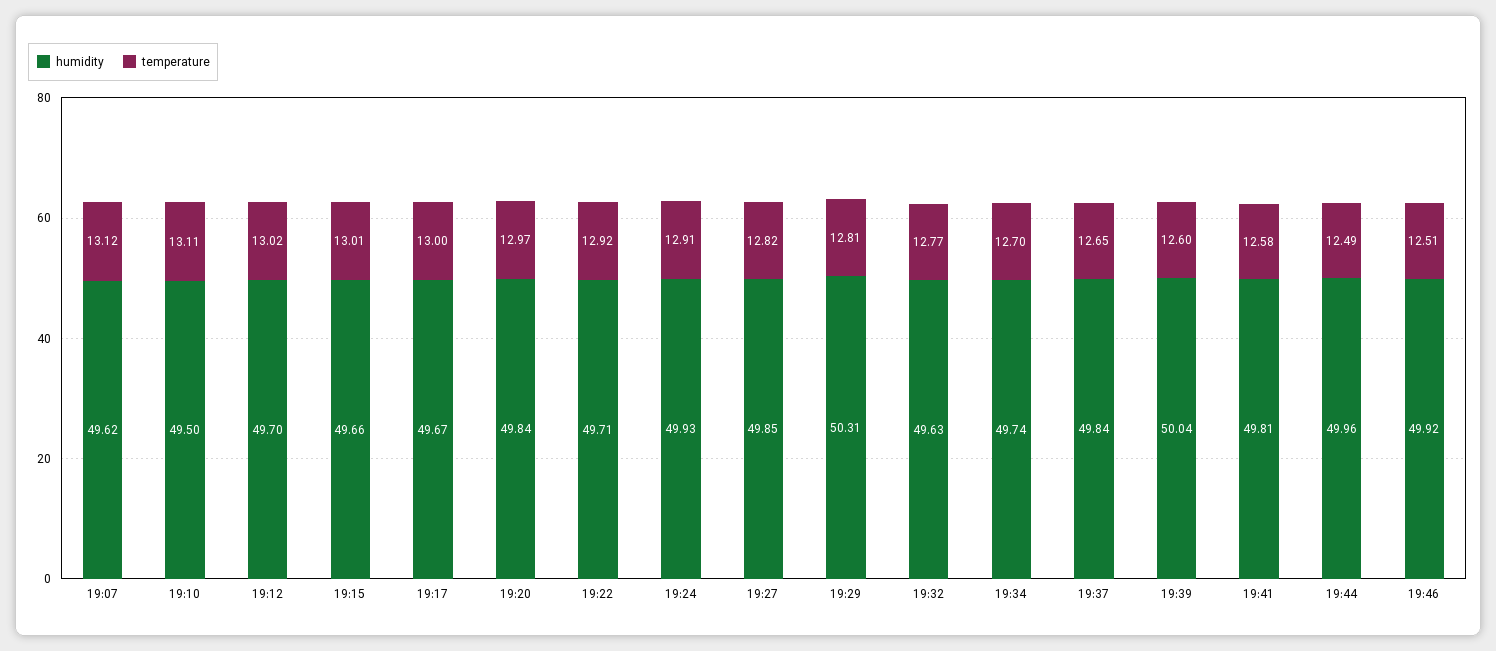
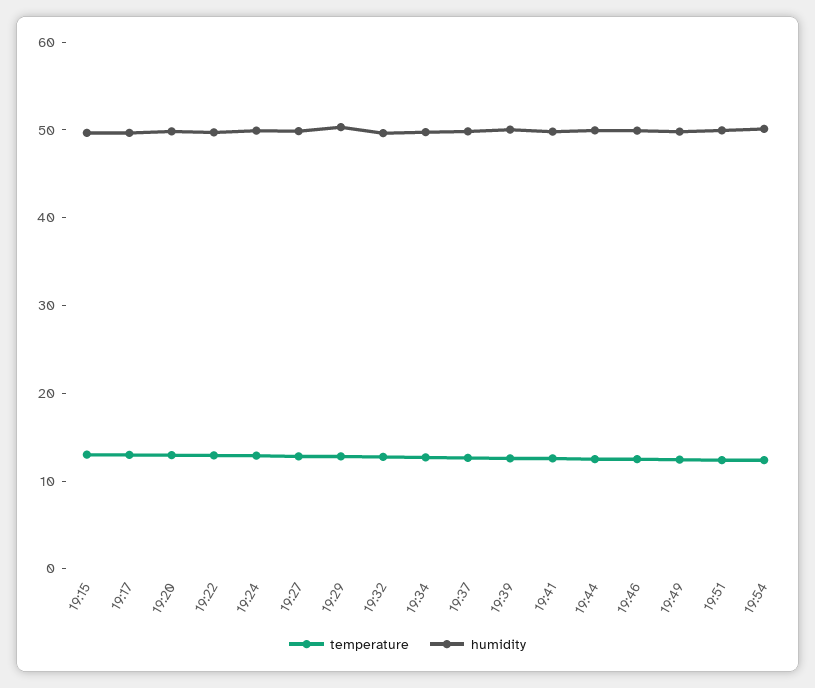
humidity, 19:07: 49.62 -> none
temperature, 19:07: 13.12 -> none
humidity, 19:10: 49.5 -> none
temperature, 19:10: 13.11 -> none
humidity, 19:12: 49.7 -> none
temperature, 19:12: 13.02 -> none
temperature, 19:49: none -> 12
humidity, 19:49: none -> 50
temperature, 19:51: none -> 12
humidity, 19:51: none -> 50
temperature, 19:54: none -> 12
humidity, 19:54: none -> 50

